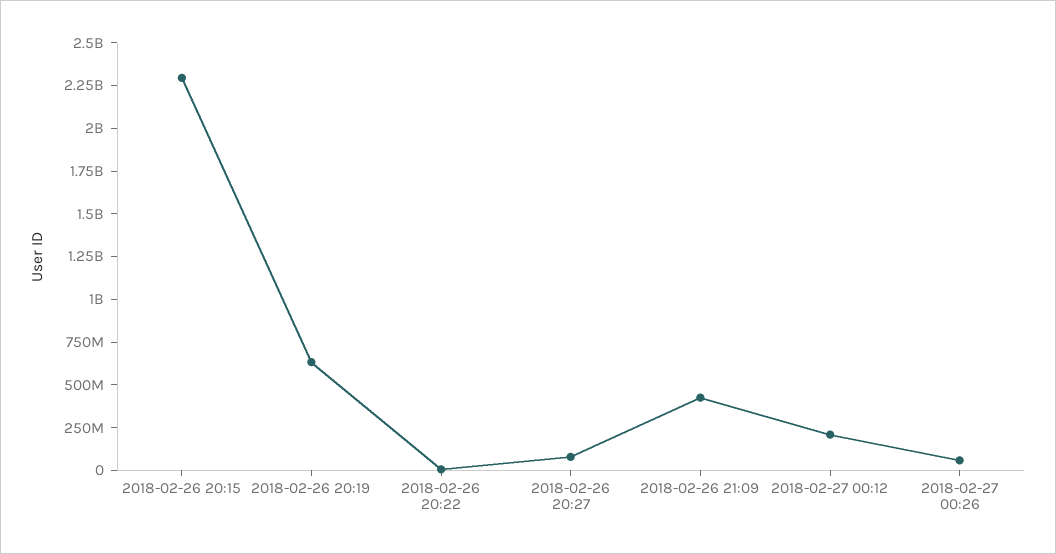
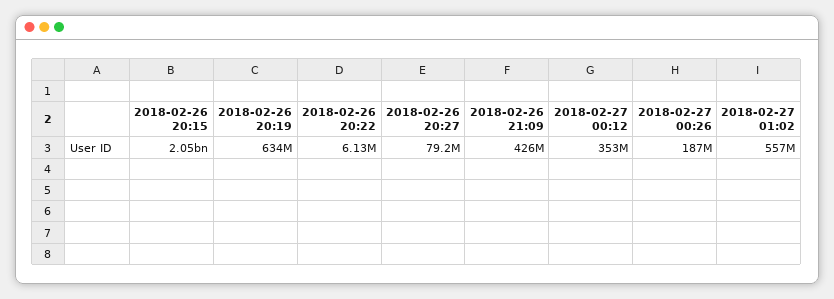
2018-02-26 20:15: 2300000000 -> 2050000000
2018-02-27 00:12: 200000000 -> 353000000
2018-02-27 00:26: 50000000 -> 187000000
2018-02-27 01:02: none -> 557000000

